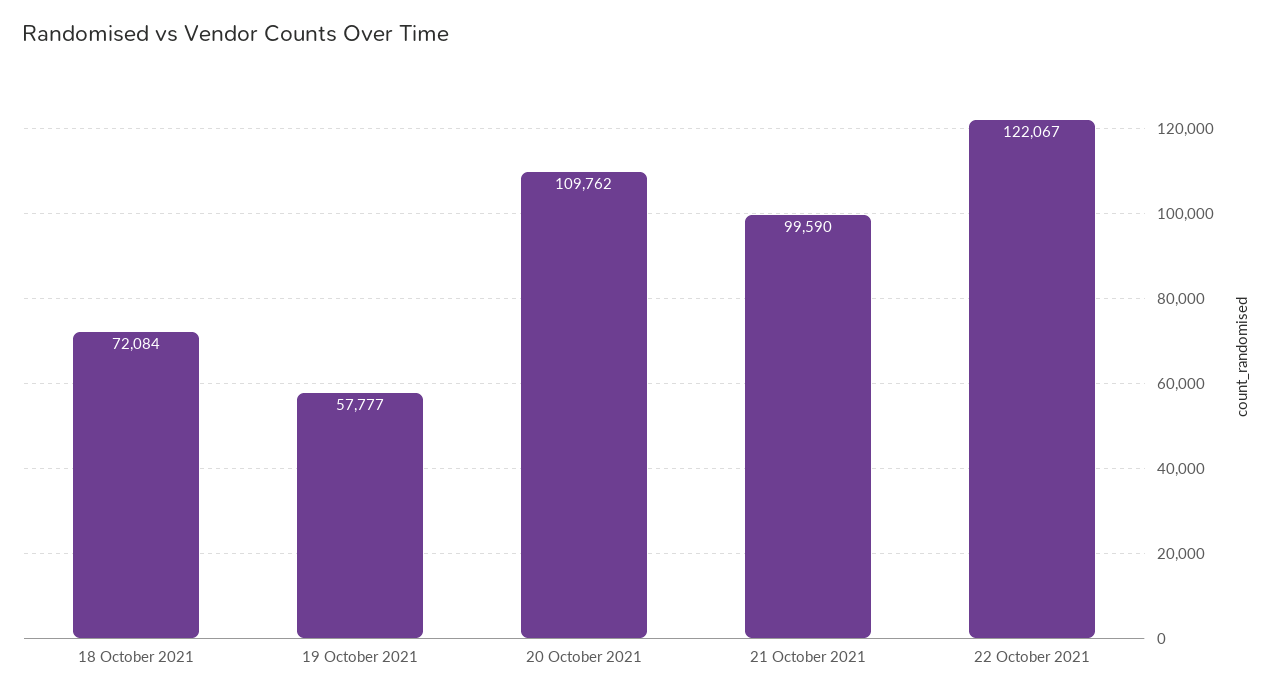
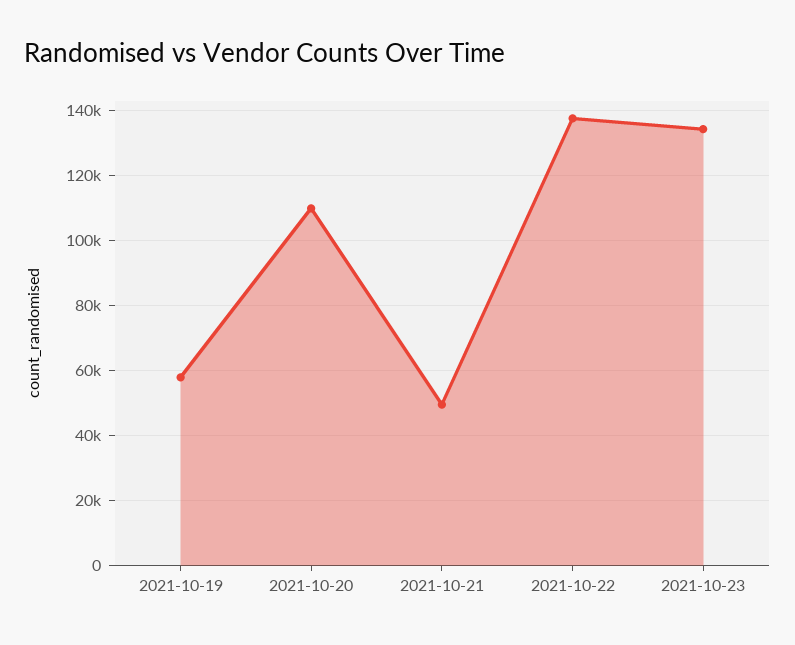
18 October 2021: 72084 -> none
21 October 2021: 99590 -> 50000
22 October 2021: 122067 -> 138000
2021-10-23: none -> 134000

